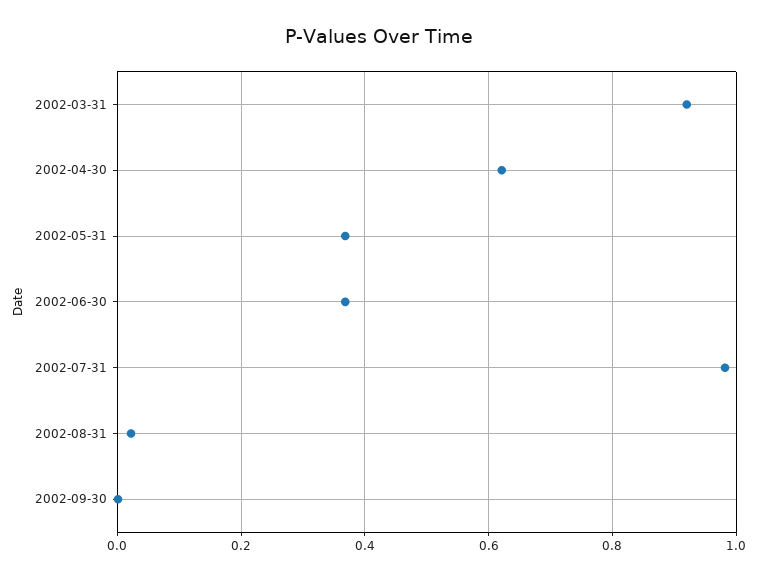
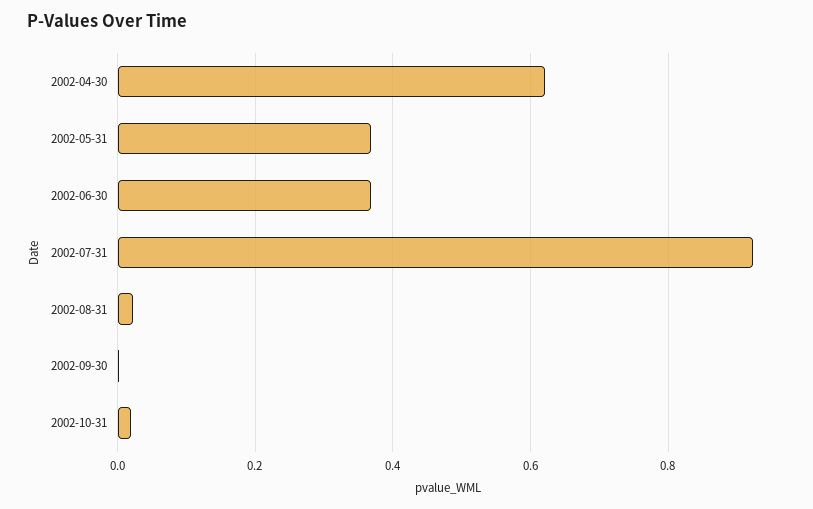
2002-03-31: 0.92 -> none
2002-07-31: 0.98 -> 0.92
2002-10-31: none -> 0.02

